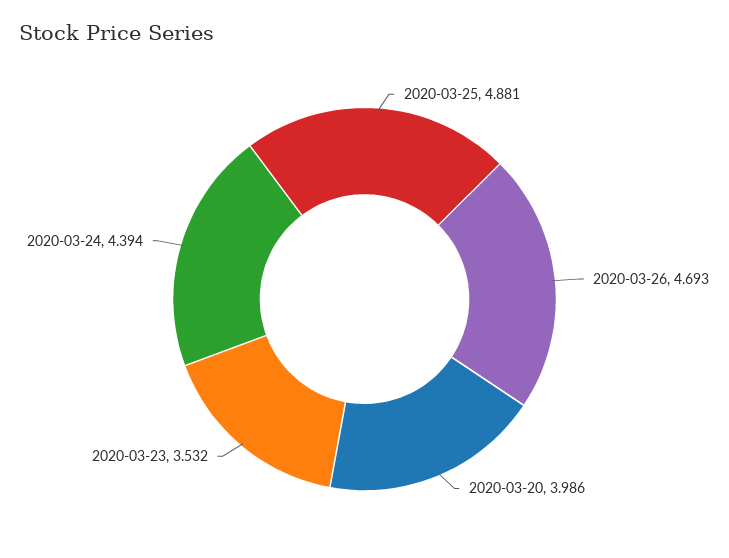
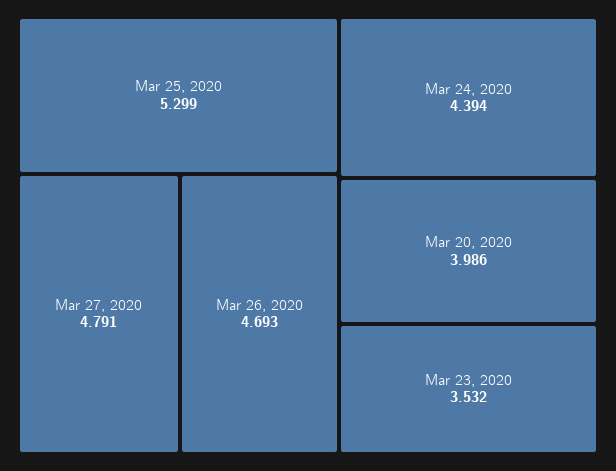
2020-03-25: 4.881 -> 5.299
Mar 27, 2020: none -> 4.791

